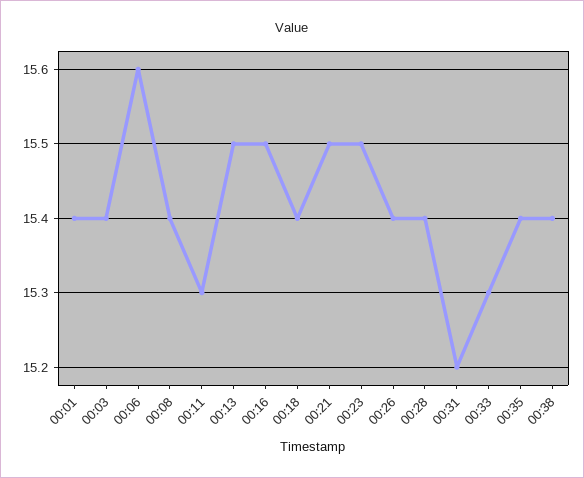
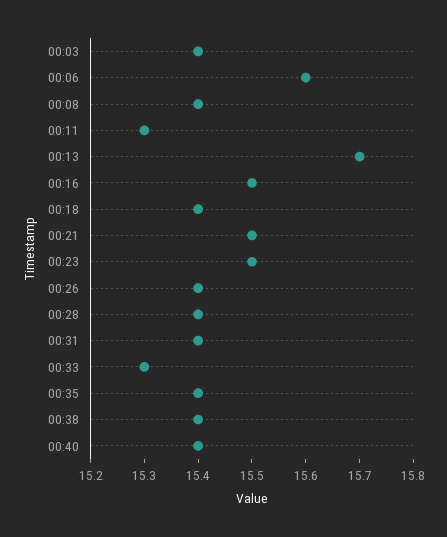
00:01: 15.4 -> none
00:13: 15.5 -> 15.7
00:31: 15.2 -> 15.4
00:40: none -> 15.4

